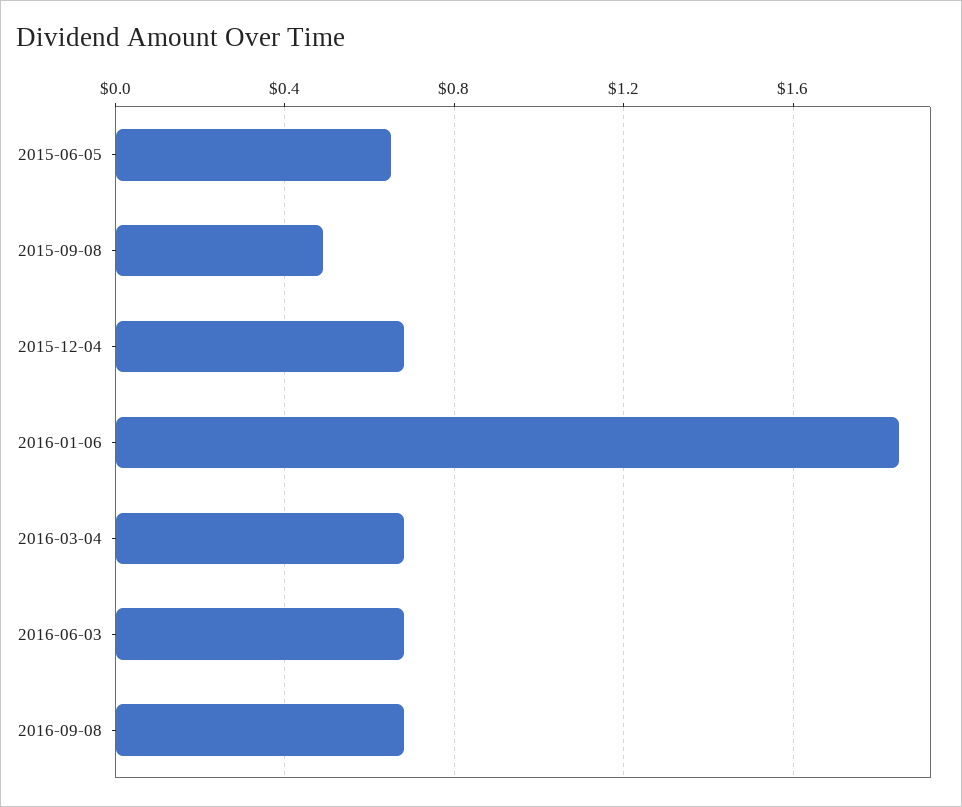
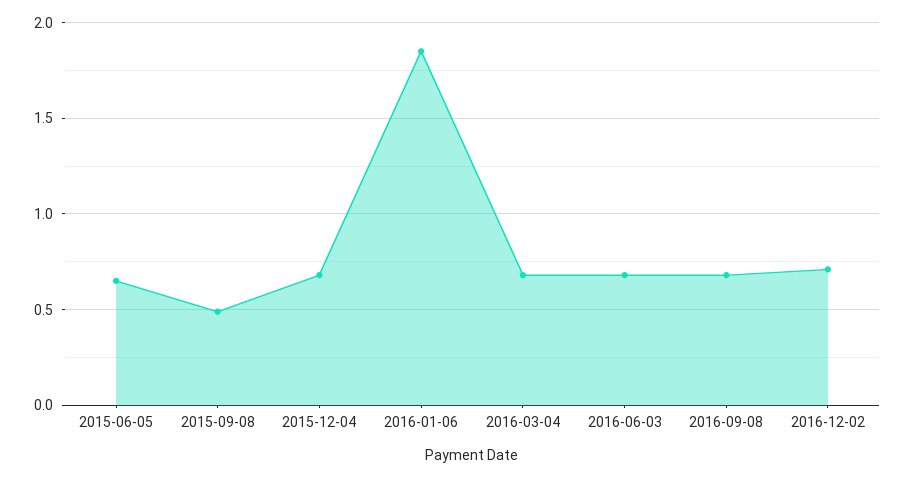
2016-12-02: none -> 0.7

